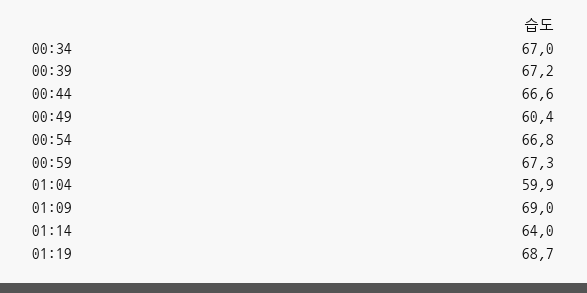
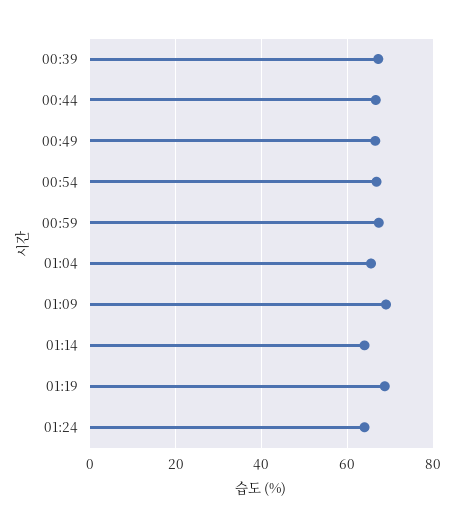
00:34: 67 -> none
00:49: 60.4 -> 66
01:04: 59.9 -> 66
01:24: none -> 64

